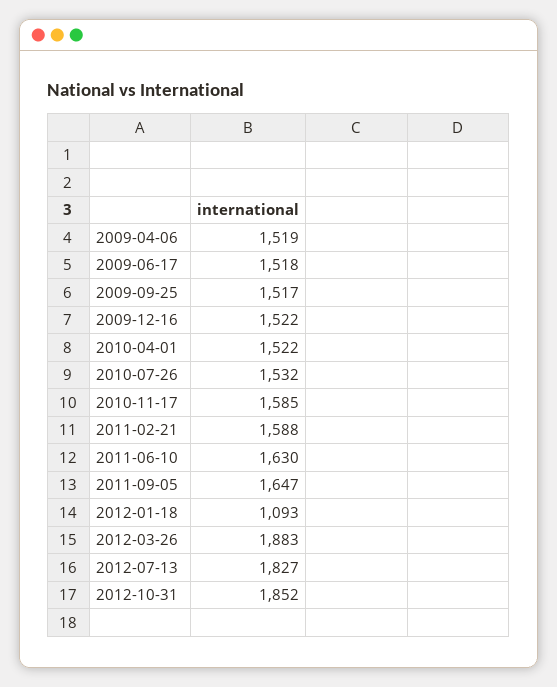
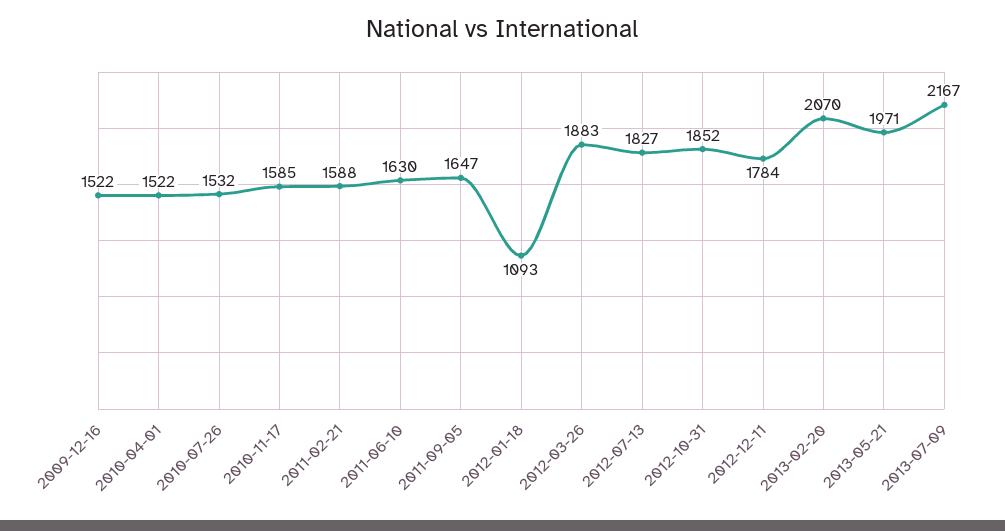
2009-04-06: 1519 -> none
2009-06-17: 1518 -> none
2009-09-25: 1517 -> none
2012-12-11: none -> 1784
2013-02-20: none -> 2070
2013-05-21: none -> 1971
2013-07-09: none -> 2167

